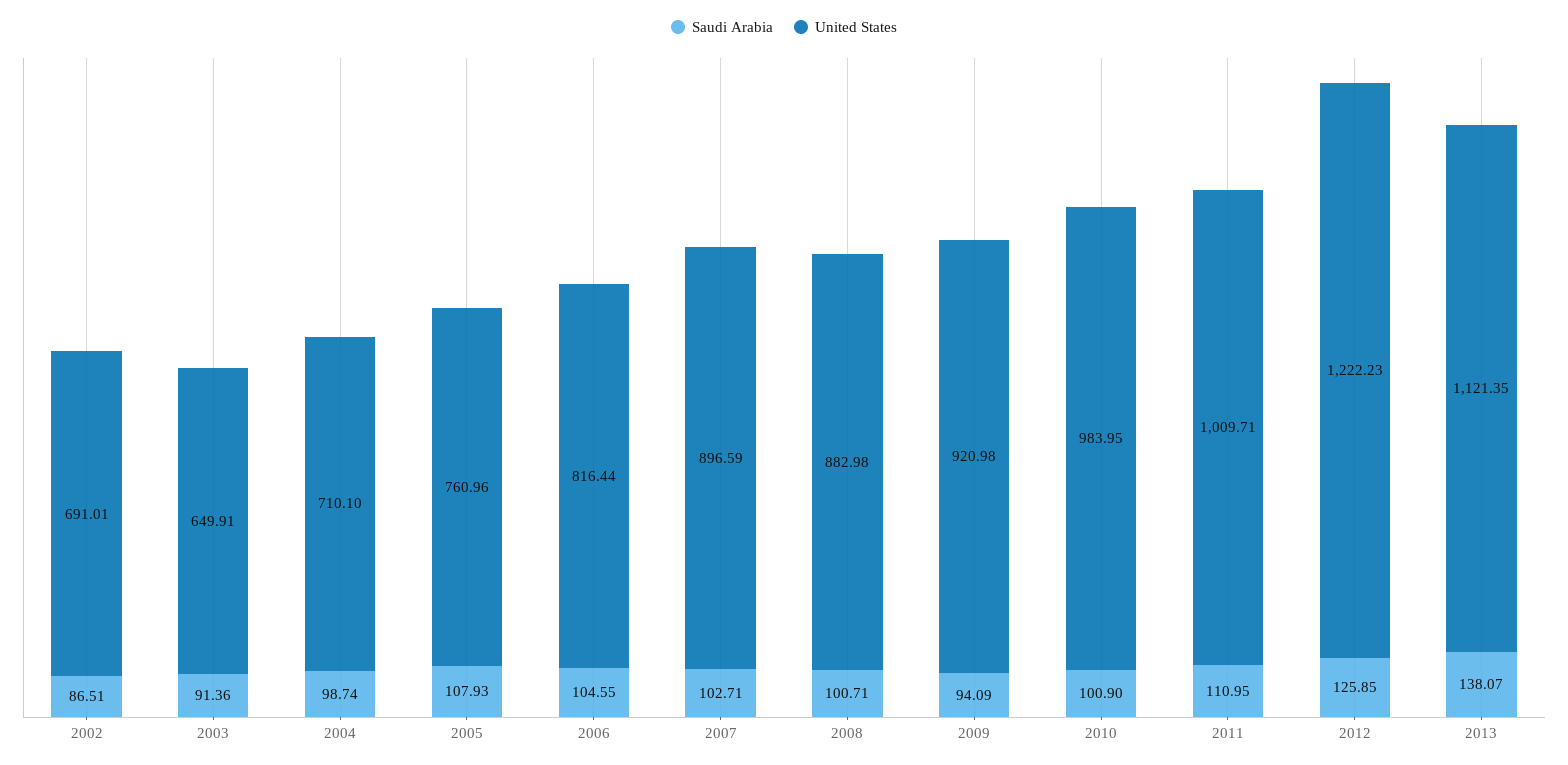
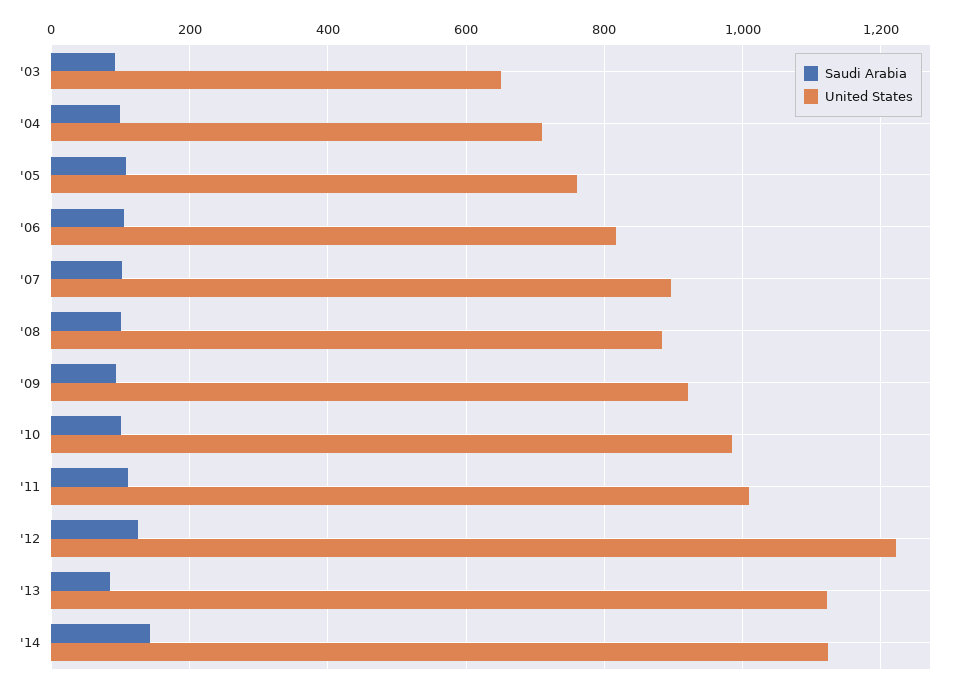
Saudi Arabia, 2002: 86.51 -> none
United States, 2002: 691.01 -> none
Saudi Arabia, 2013: 138.07 -> 80
Saudi Arabia, '14: none -> 140
United States, '14: none -> 1120

